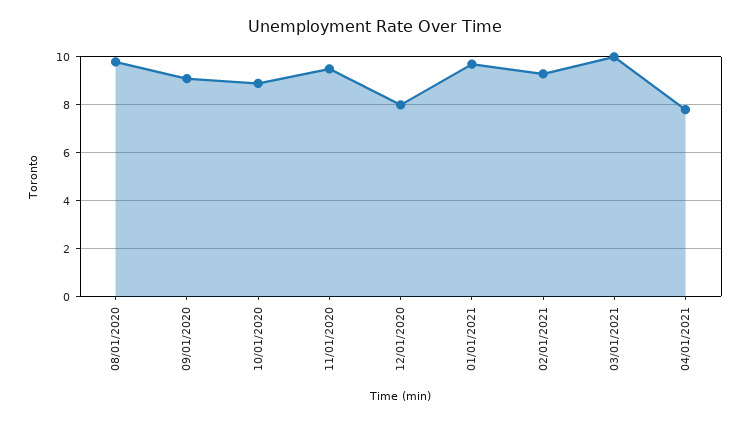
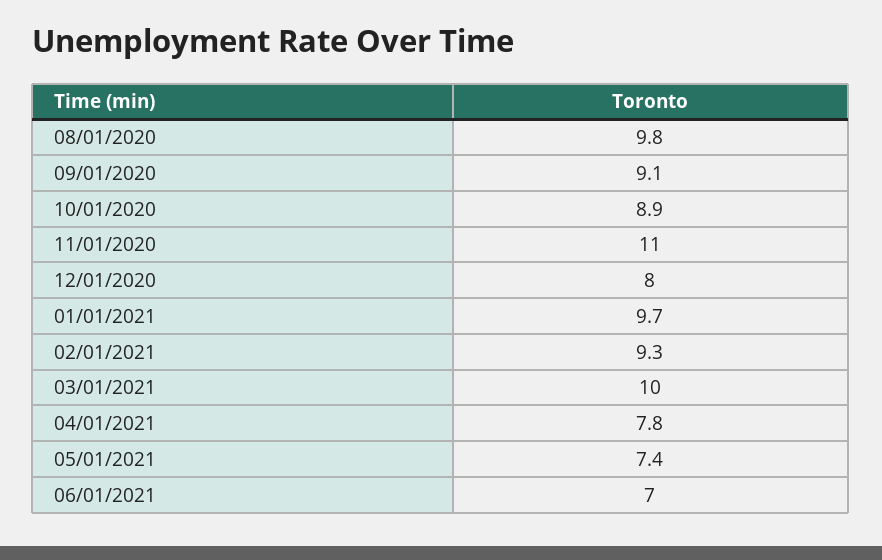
11/01/2020: 9.5 -> 11
05/01/2021: none -> 7.4
06/01/2021: none -> 7

